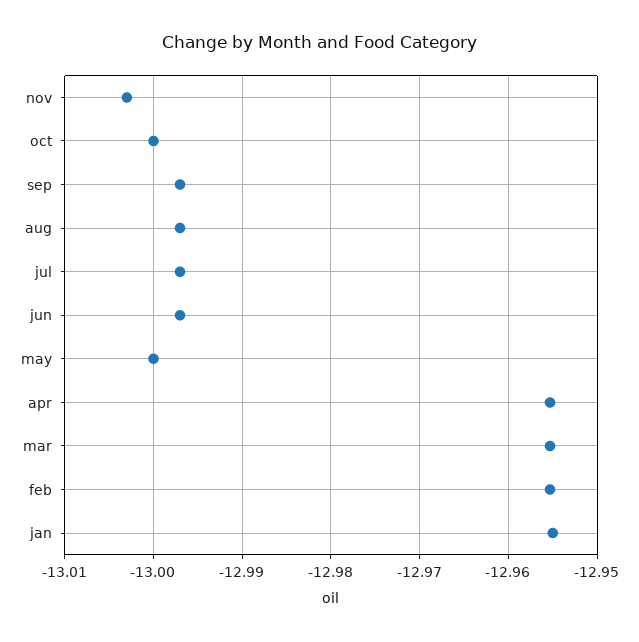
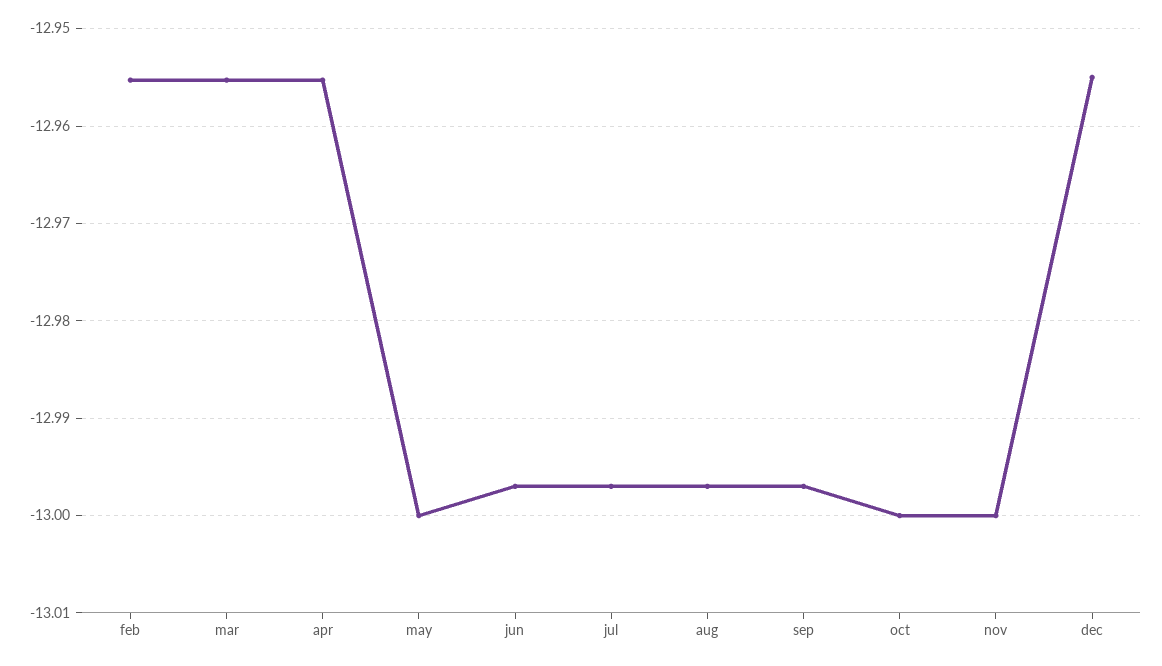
nov: -13.003 -> -13
jan: -12.955 -> none
dec: none -> -12.955

